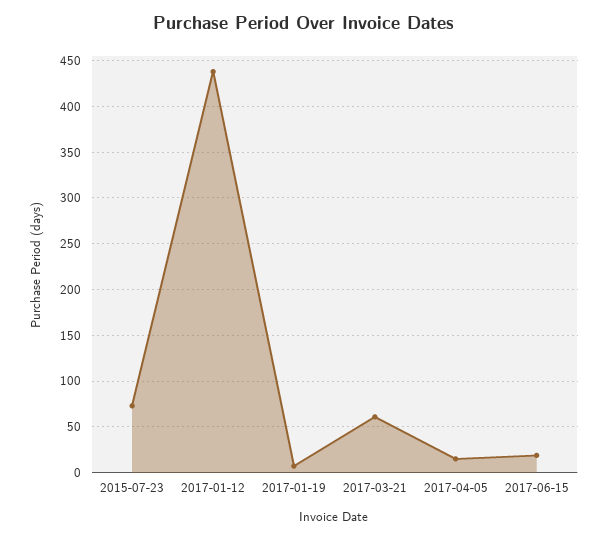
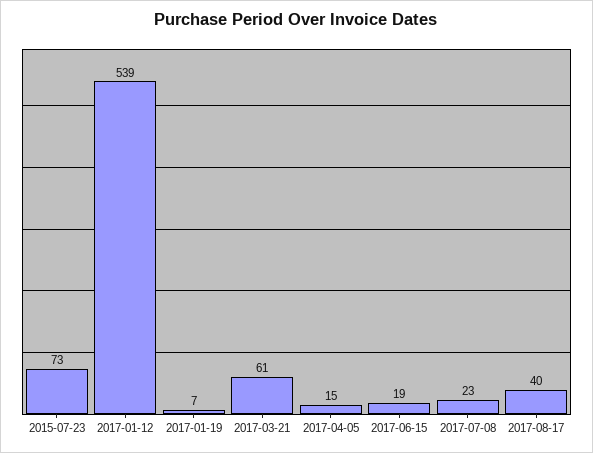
2017-01-12: 440 -> 539
2017-07-08: none -> 23
2017-08-17: none -> 40

